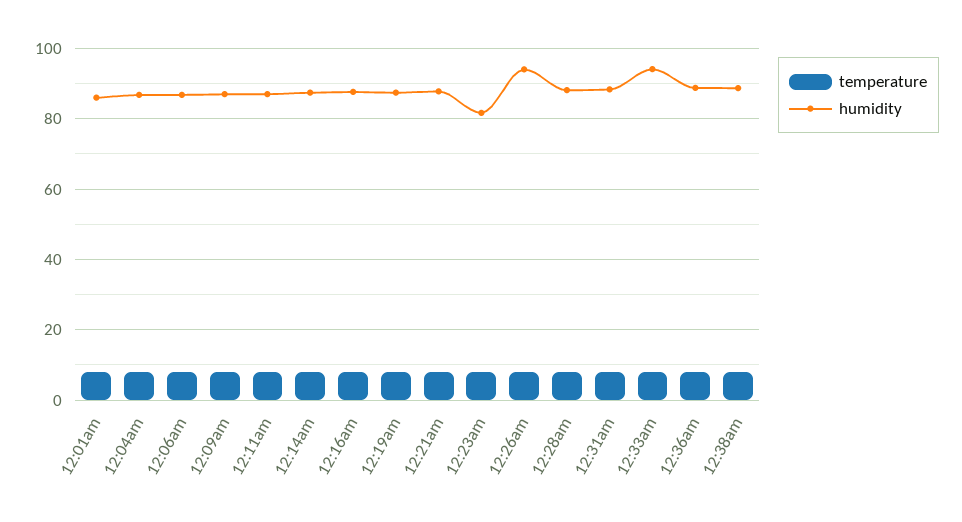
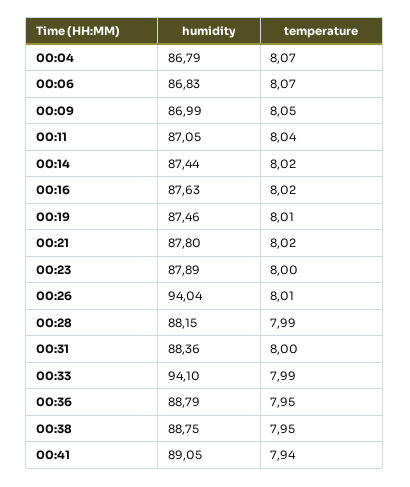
temperature, 12:01am: 8 -> none
humidity, 12:01am: 86 -> none
humidity, 12:23am: 82 -> 87.89
humidity, 00:41: none -> 89.05
temperature, 00:41: none -> 7.94

